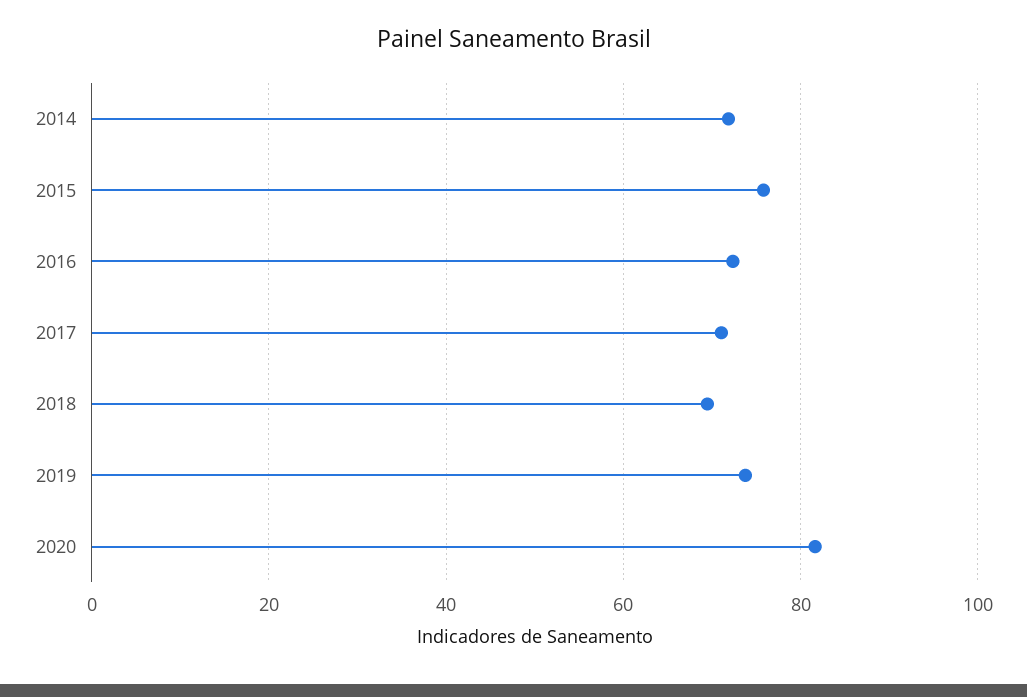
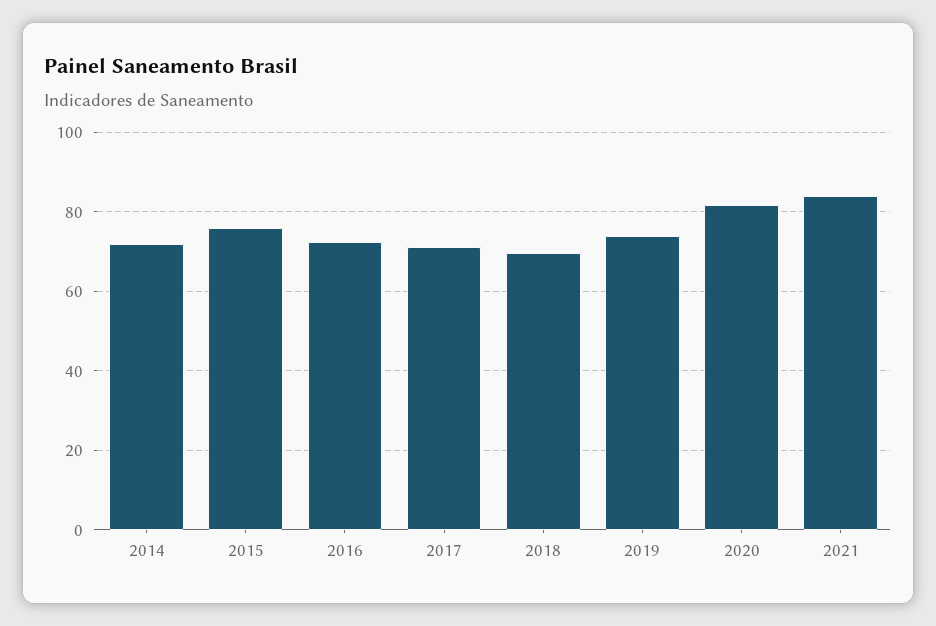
2021: none -> 84

